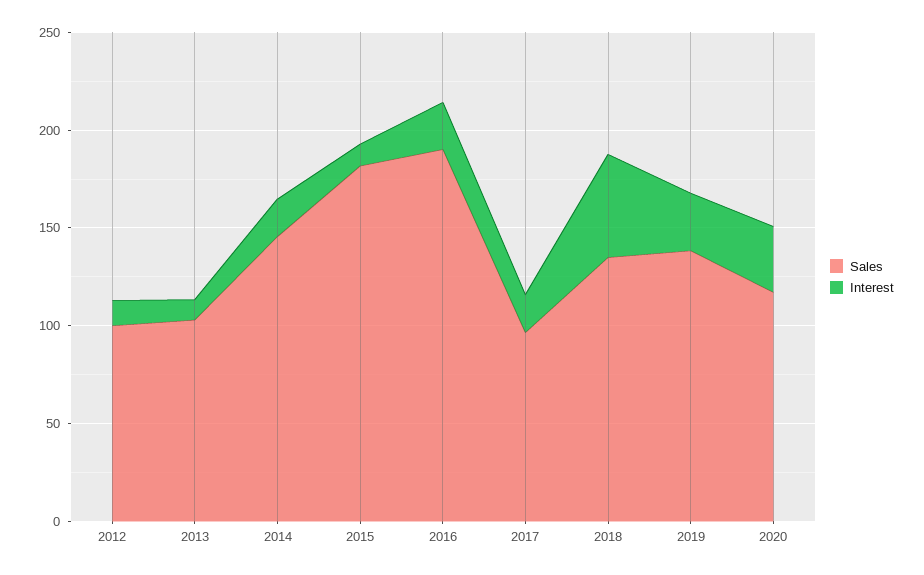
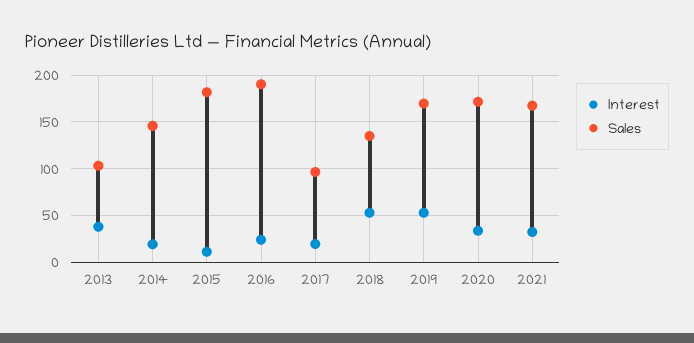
Sales, 2012: 100 -> none
Interest, 2012: 10 -> none
Interest, 2013: 10 -> 40
Sales, 2019: 140 -> 170
Interest, 2019: 30 -> 50
Sales, 2020: 120 -> 170
Interest, 2021: none -> 30
Sales, 2021: none -> 170

